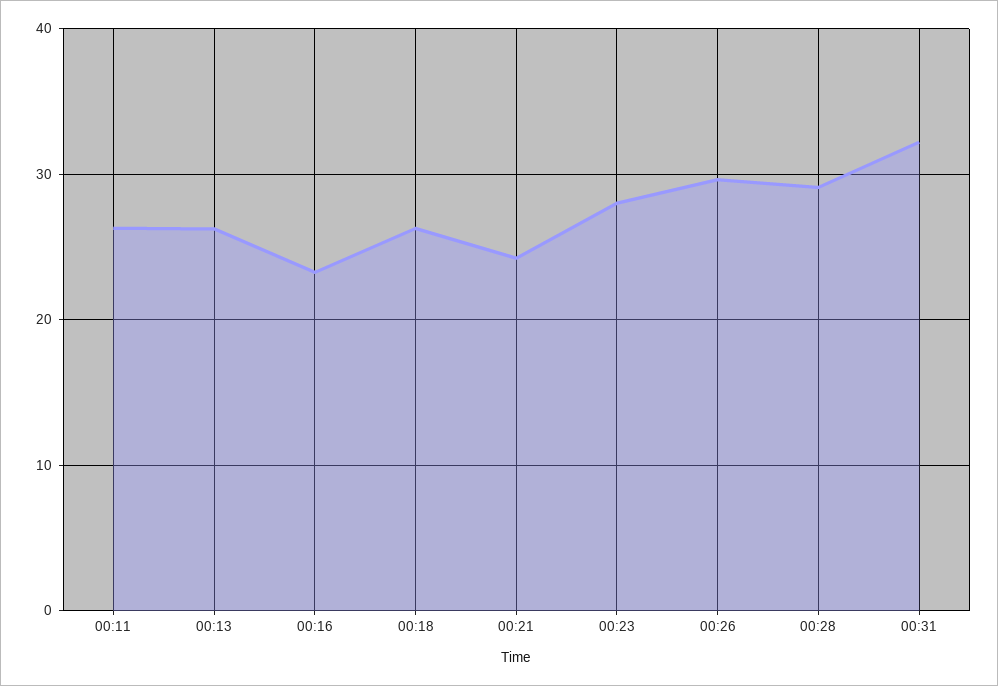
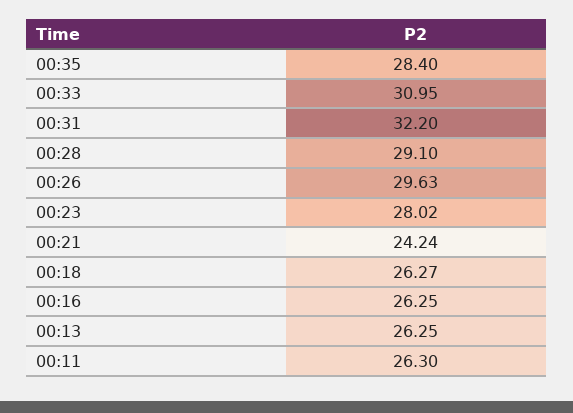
00:16: 23 -> 26.25
00:35: none -> 28.4
00:33: none -> 30.95

